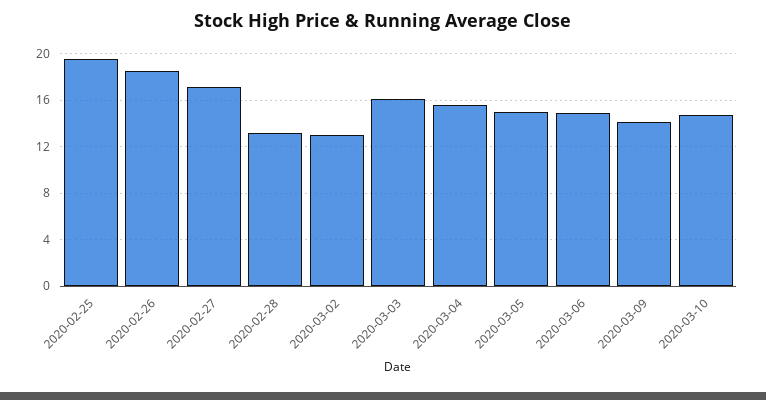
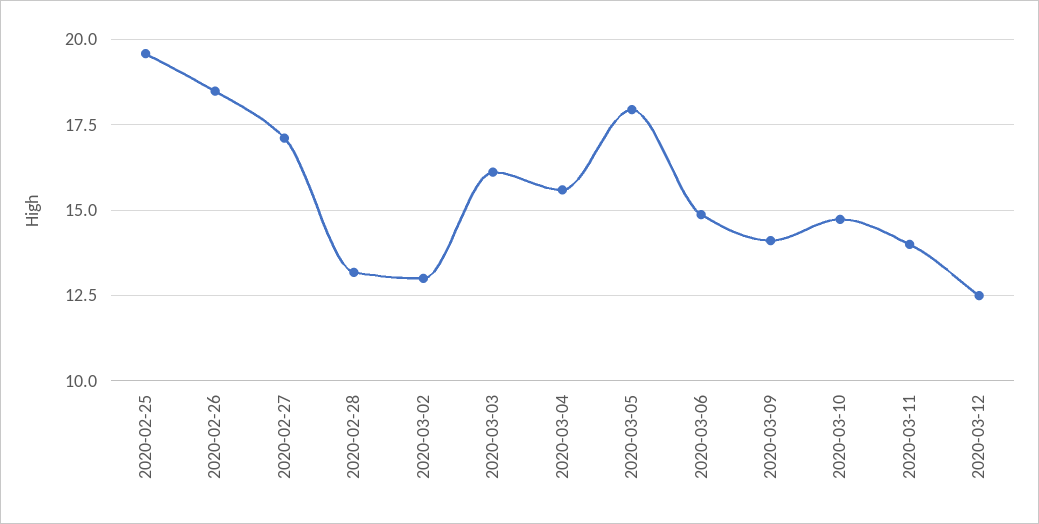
2020-03-05: 15 -> 18
2020-03-11: none -> 14
2020-03-12: none -> 12.5

